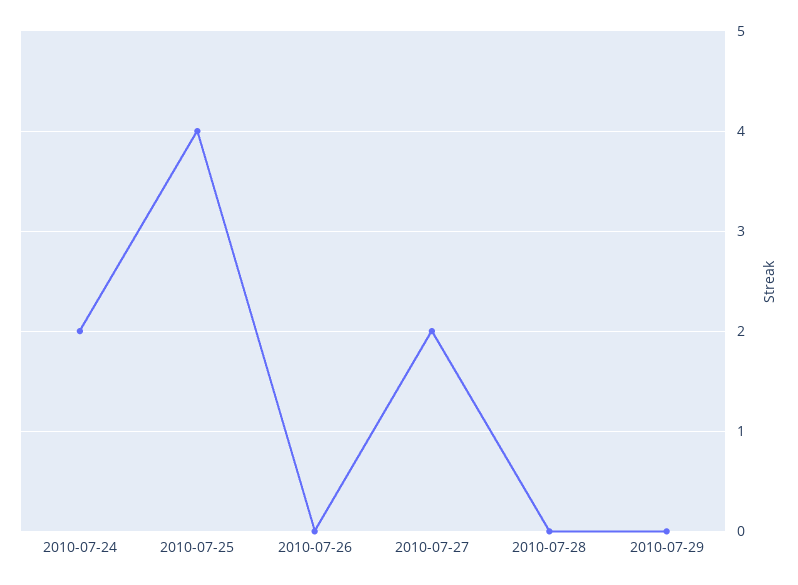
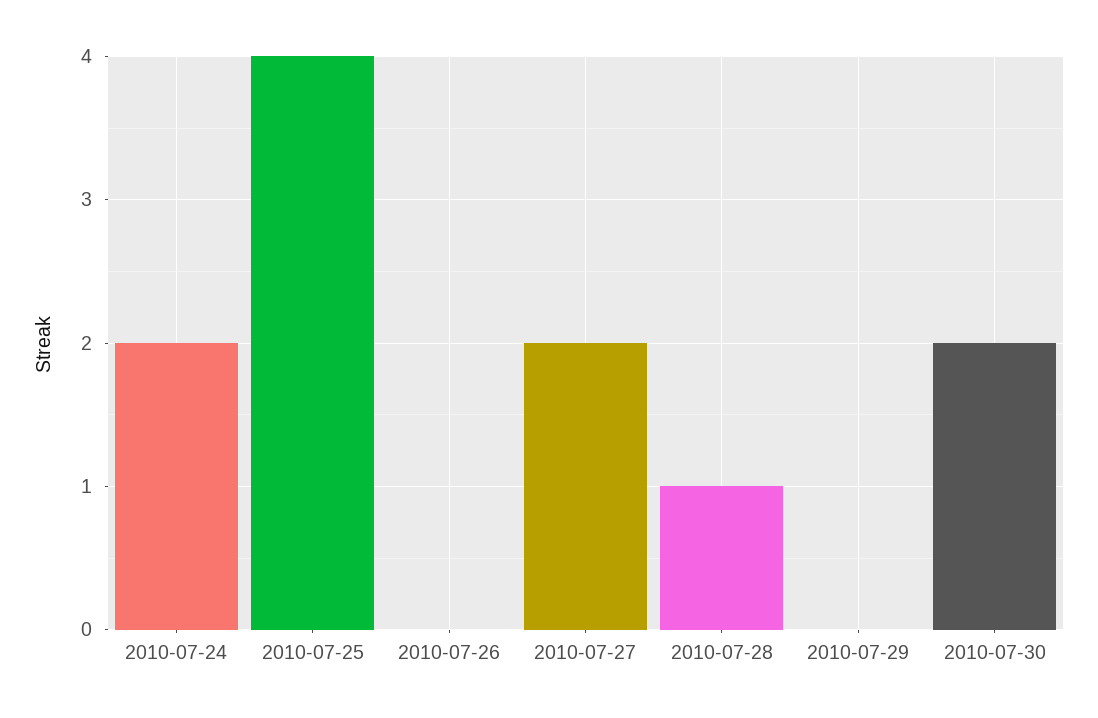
2010-07-28: 0 -> 1
2010-07-30: none -> 2

